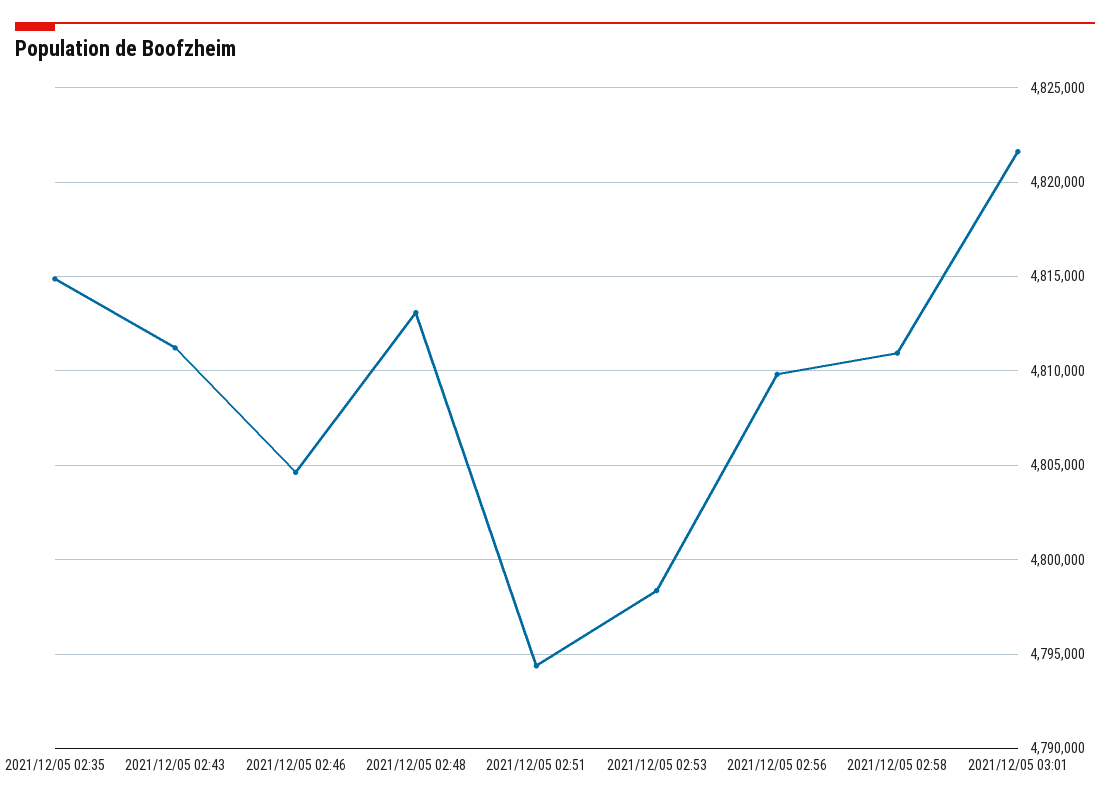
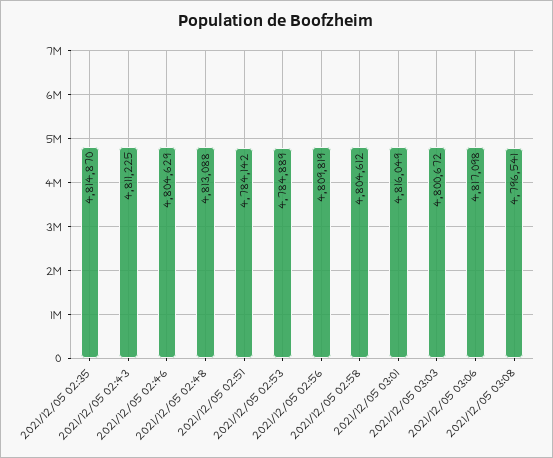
2021/12/05 02:51: 4794500 -> 4784142
2021/12/05 02:53: 4798500 -> 4784889
2021/12/05 02:58: 4811000 -> 4804612
2021/12/05 03:01: 4821500 -> 4816049
2021/12/05 03:03: none -> 4800672
2021/12/05 03:06: none -> 4817098
2021/12/05 03:08: none -> 4796541

